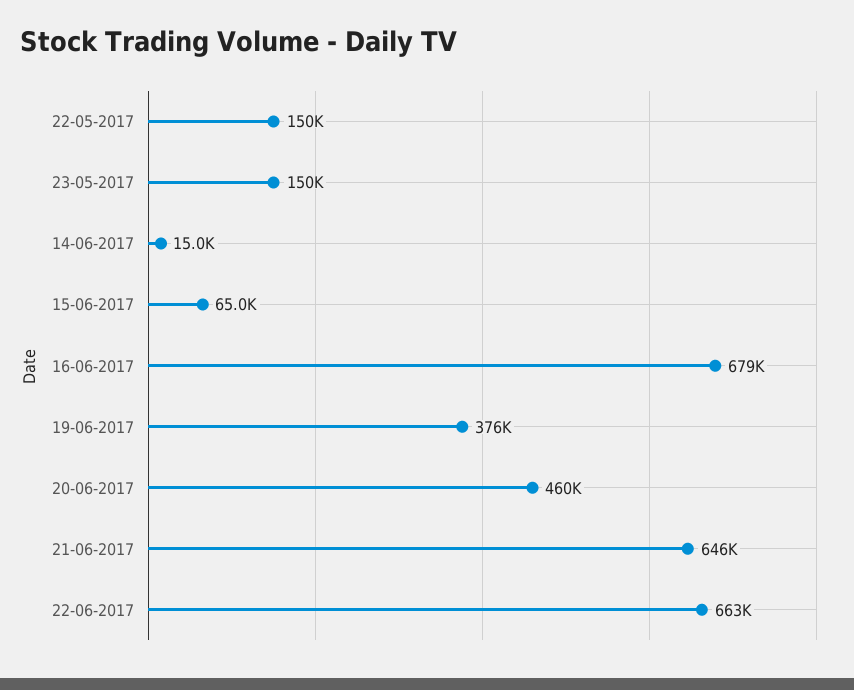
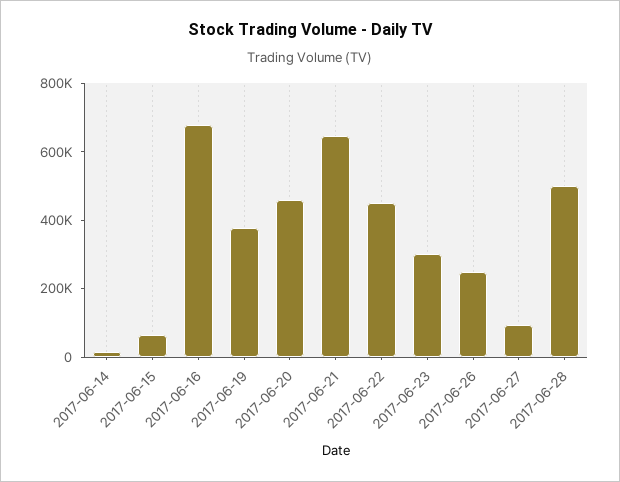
22-05-2017: 150000 -> none
23-05-2017: 150000 -> none
22-06-2017: 663000 -> 450000
2017-06-23: none -> 300000
2017-06-26: none -> 250000
2017-06-27: none -> 100000
2017-06-28: none -> 500000

